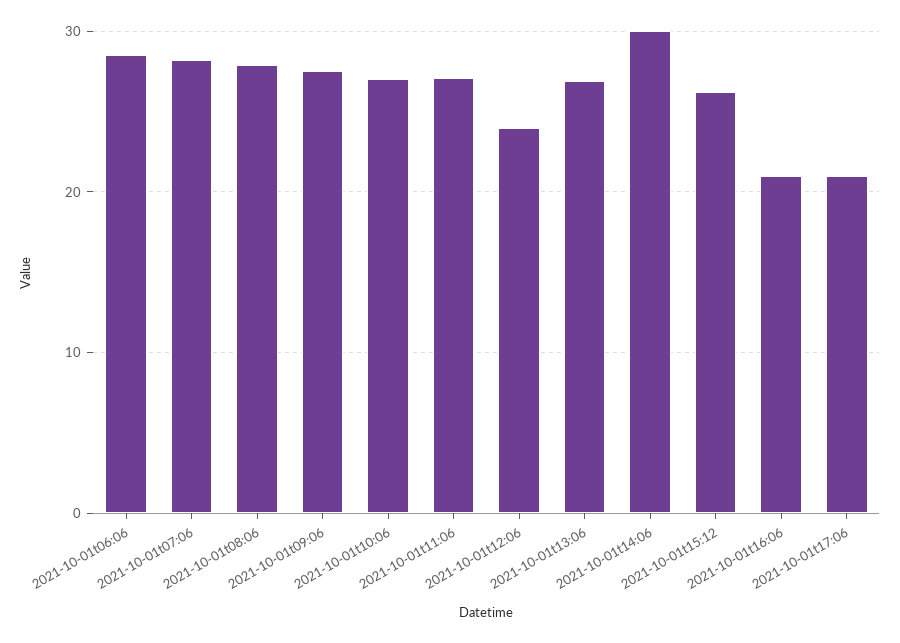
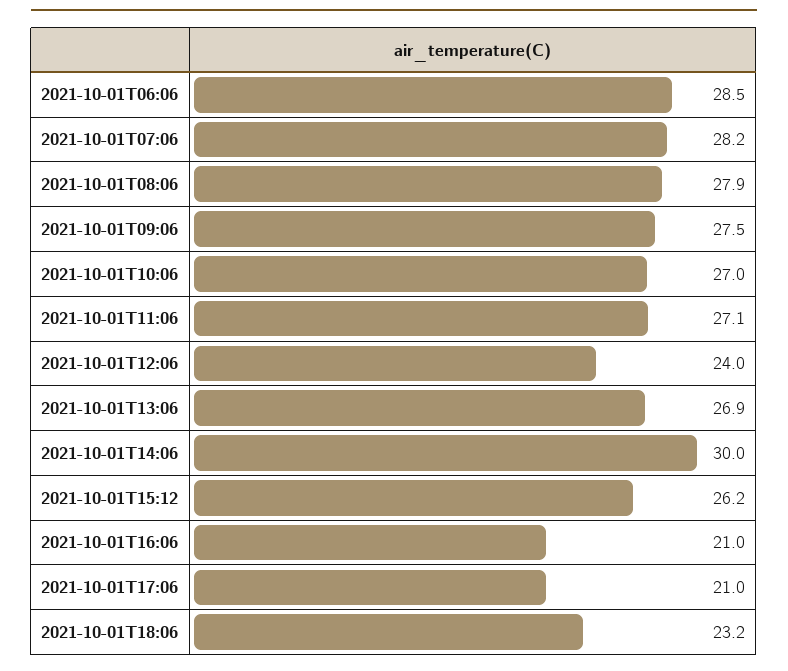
2021-10-01T18:06: none -> 23.2

